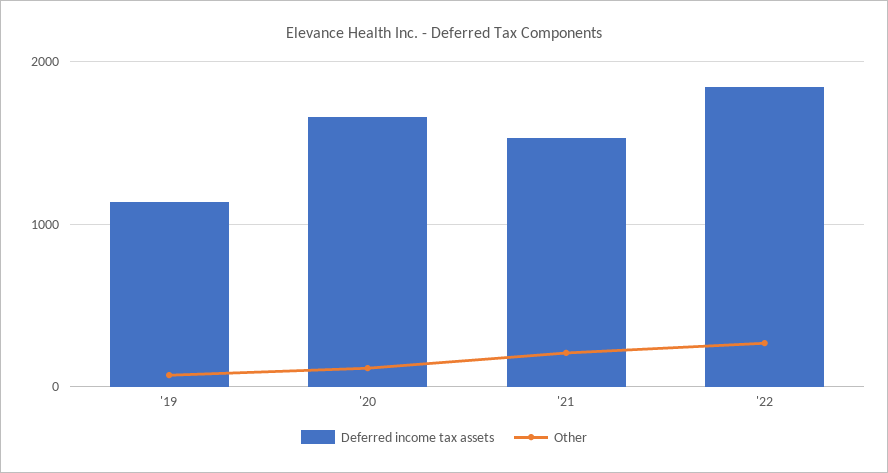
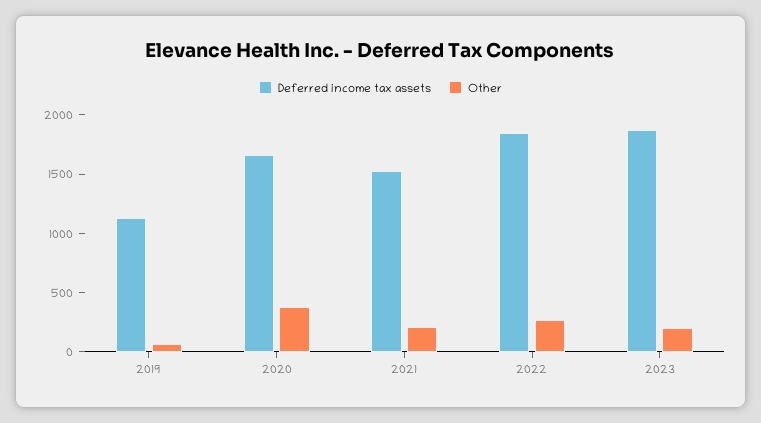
Other, '20: 100 -> 400
Deferred income tax assets, 2023: none -> 1900
Other, 2023: none -> 200

